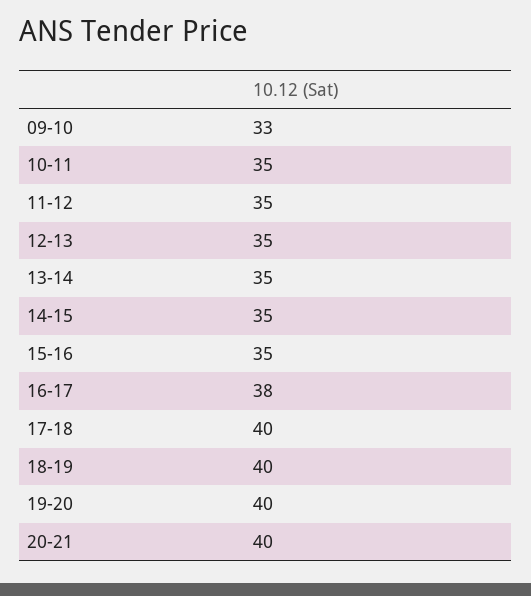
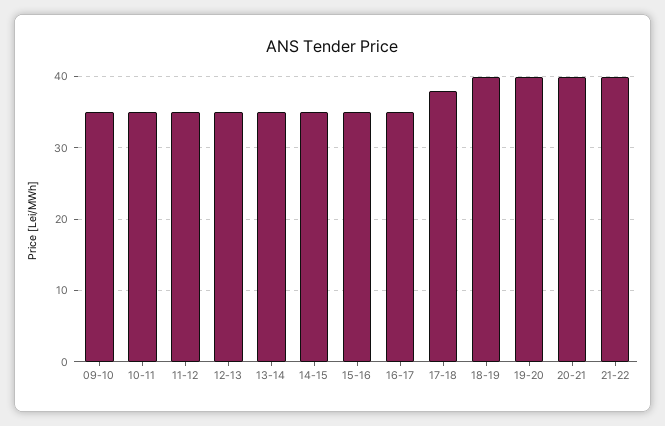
09-10: 33 -> 35
16-17: 38 -> 35
17-18: 40 -> 38
21-22: none -> 40

